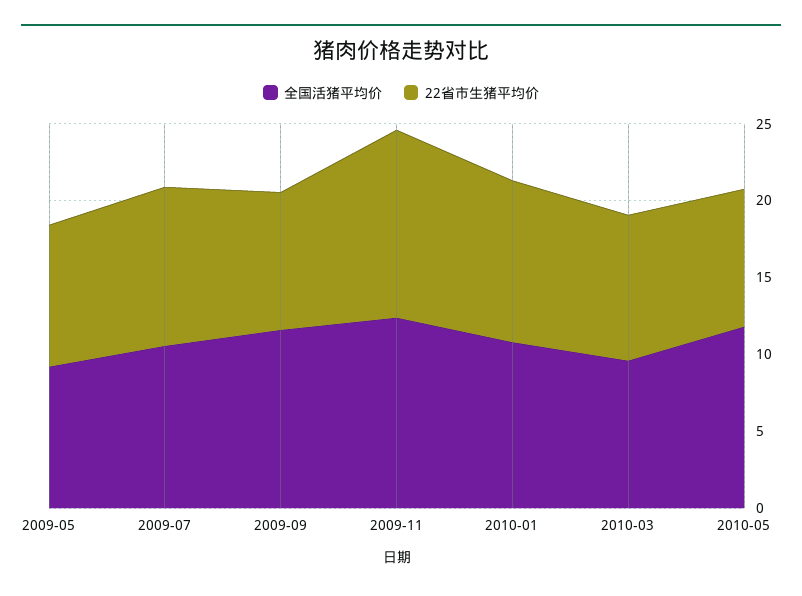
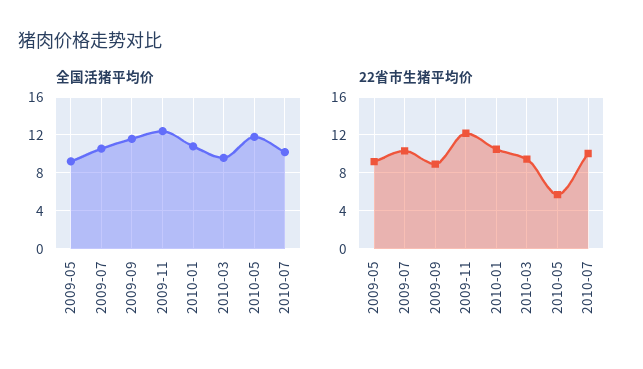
22省市生猪平均价, 2010-05: 9 -> 6
全国活猪平均价, 2010-07: none -> 10
22省市生猪平均价, 2010-07: none -> 10

